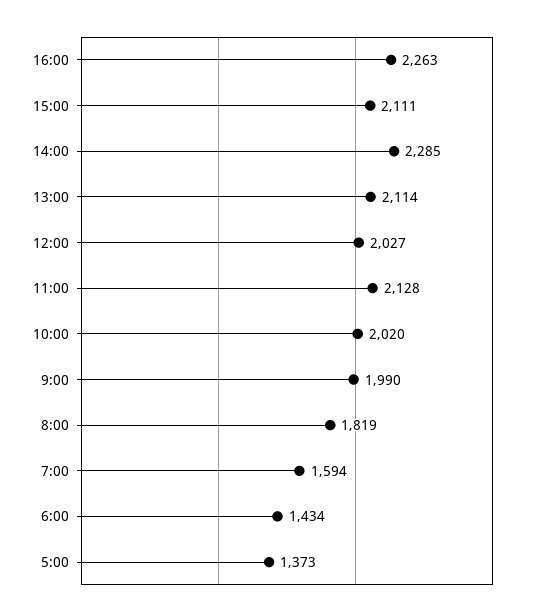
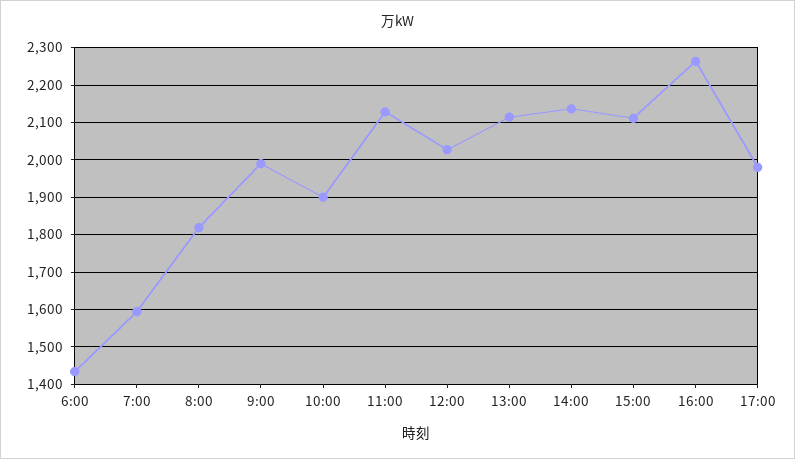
14:00: 2285 -> 2140
10:00: 2020 -> 1900
5:00: 1373 -> none
17:00: none -> 1980

